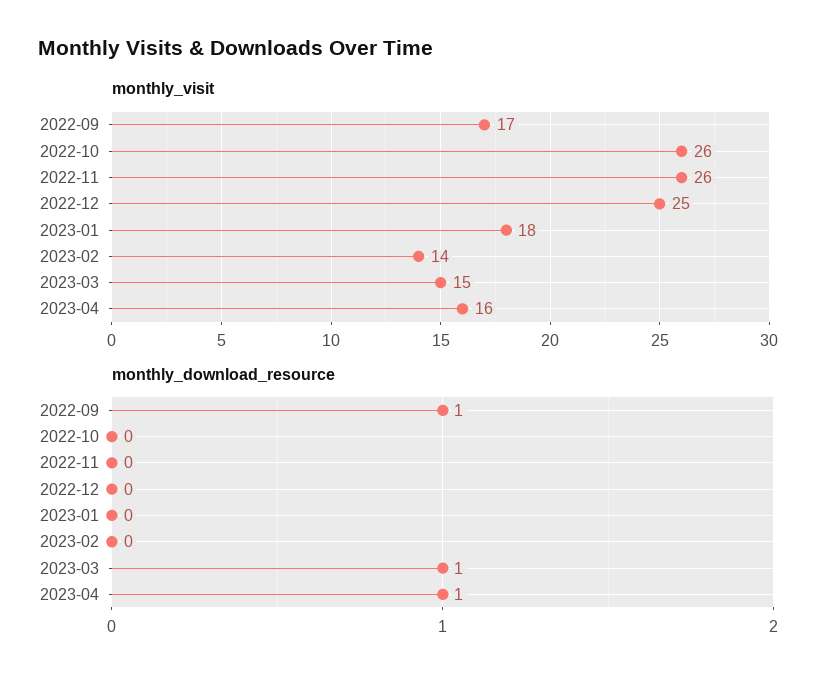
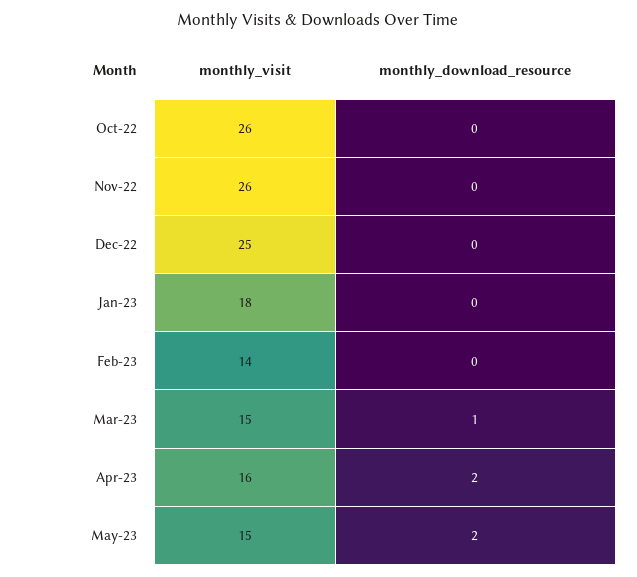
monthly_visit, 2022-09: 17 -> none
monthly_download_resource, 2022-09: 1 -> none
monthly_download_resource, 2023-04: 1 -> 2
monthly_visit, May-23: none -> 15
monthly_download_resource, May-23: none -> 2

